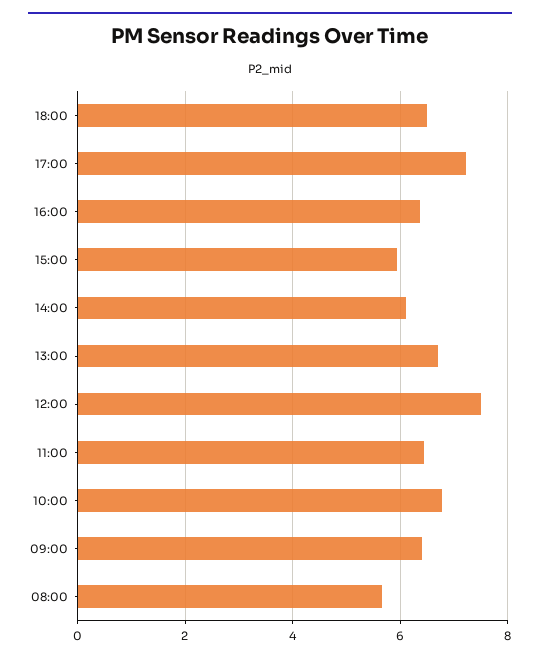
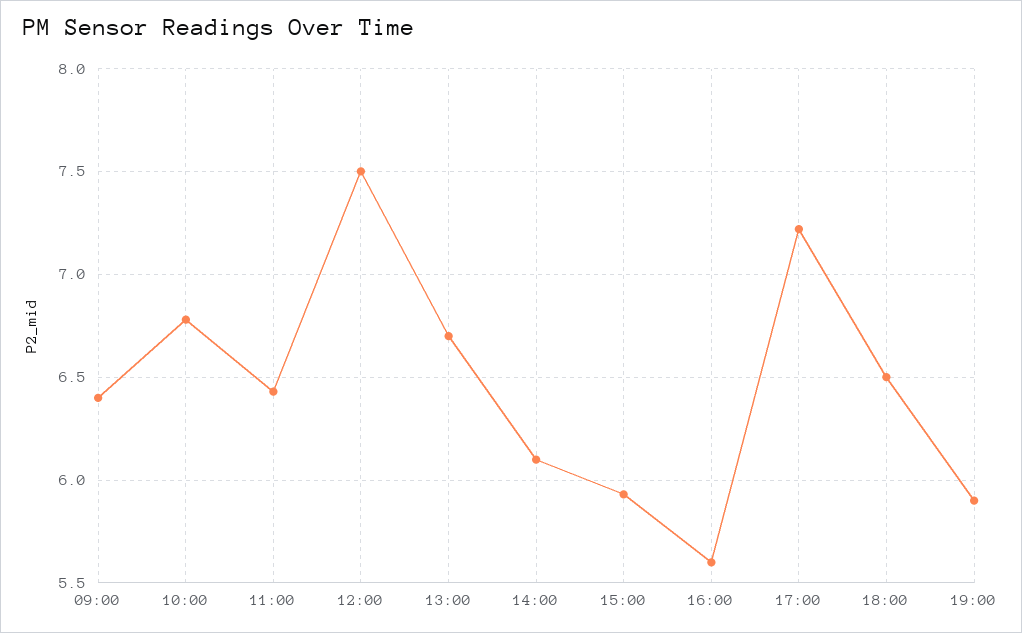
16:00: 6.4 -> 5.6
08:00: 5.6 -> none
19:00: none -> 5.9

